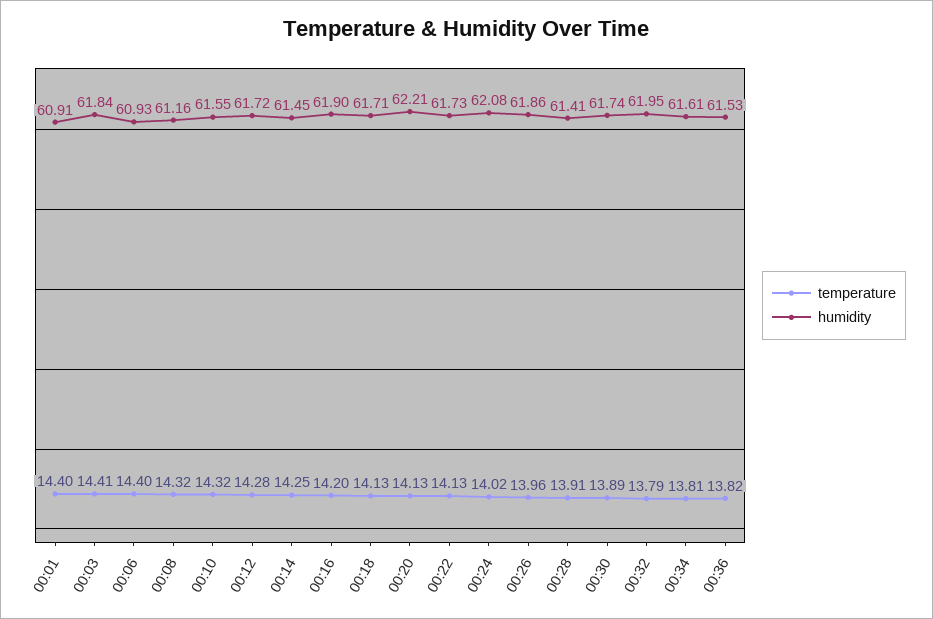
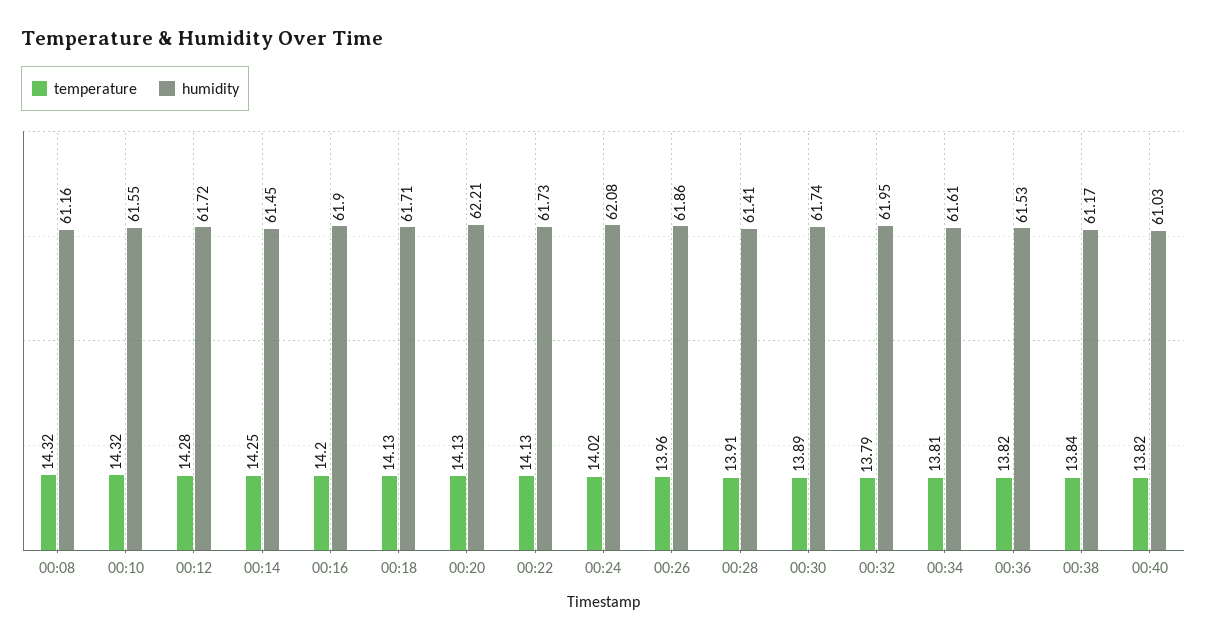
temperature, 00:01: 14.4 -> none
humidity, 00:01: 60.91 -> none
temperature, 00:03: 14.41 -> none
humidity, 00:03: 61.84 -> none
temperature, 00:06: 14.4 -> none
humidity, 00:06: 60.93 -> none
temperature, 00:38: none -> 13.84
humidity, 00:38: none -> 61.17
temperature, 00:40: none -> 13.82
humidity, 00:40: none -> 61.03

